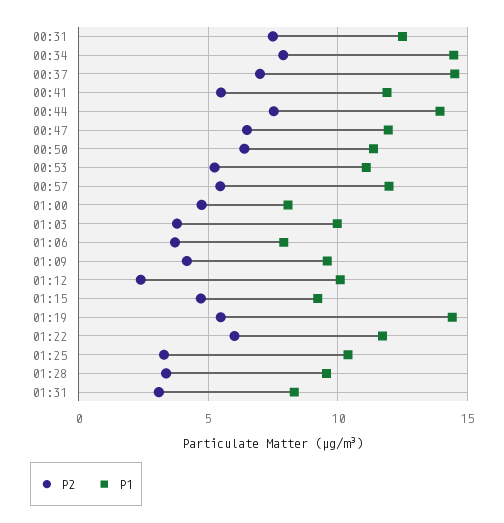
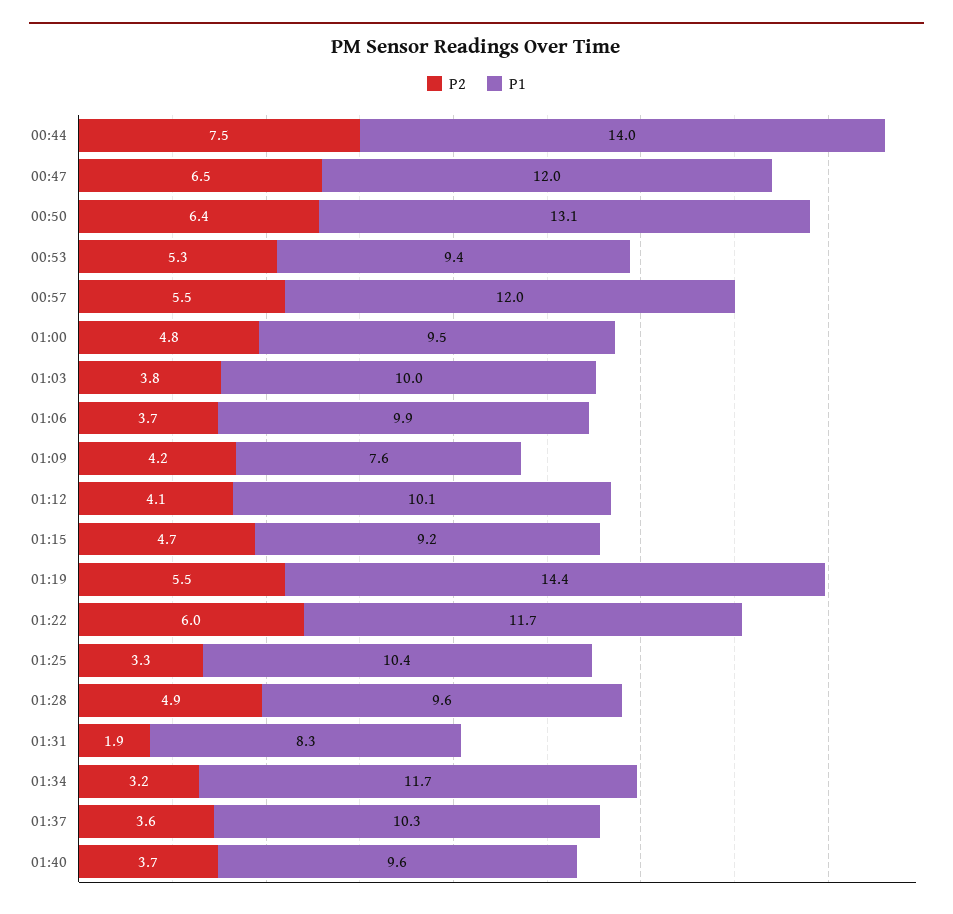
P2, 00:31: 7.5 -> none
P1, 00:31: 12.5 -> none
P2, 00:34: 8 -> none
P1, 00:34: 14.5 -> none
P2, 00:37: 7 -> none
P1, 00:37: 14.5 -> none
P2, 00:41: 5.5 -> none
P1, 00:41: 12 -> none
P1, 00:50: 11.5 -> 13.1
P1, 00:53: 11 -> 9.4
P1, 01:00: 8 -> 9.5
P1, 01:06: 8 -> 9.9
P1, 01:09: 9.5 -> 7.6
P2, 01:12: 2.5 -> 4.1
P2, 01:28: 3.5 -> 4.9
P2, 01:31: 3 -> 1.9
P2, 01:34: none -> 3.2
P1, 01:34: none -> 11.7
P2, 01:37: none -> 3.6
P1, 01:37: none -> 10.3
P2, 01:40: none -> 3.7
P1, 01:40: none -> 9.6

